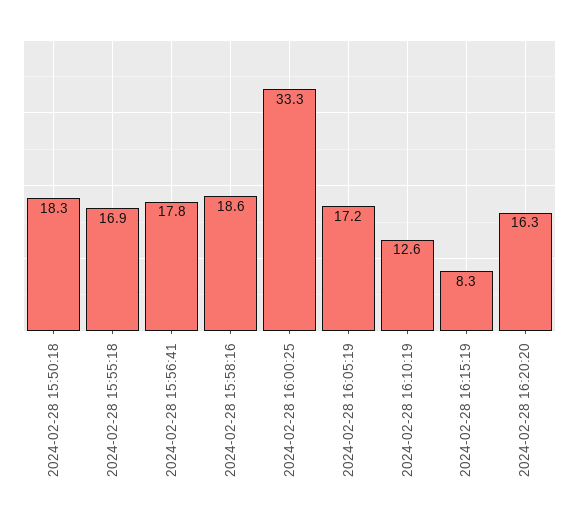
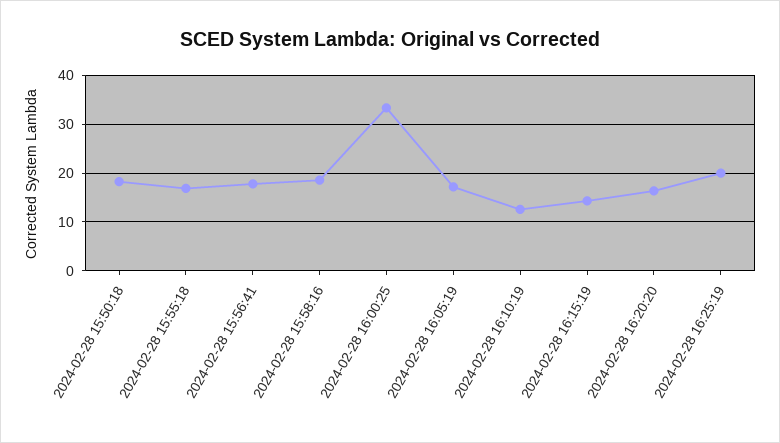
2024-02-28 16:15:19: 8.3 -> 14
2024-02-28 16:25:19: none -> 20

